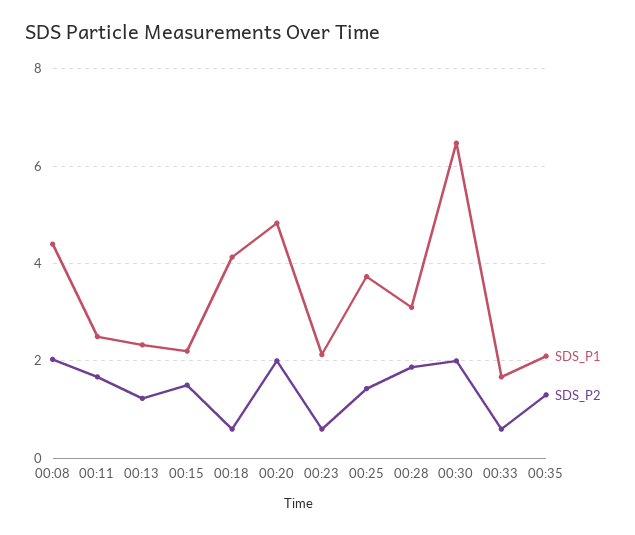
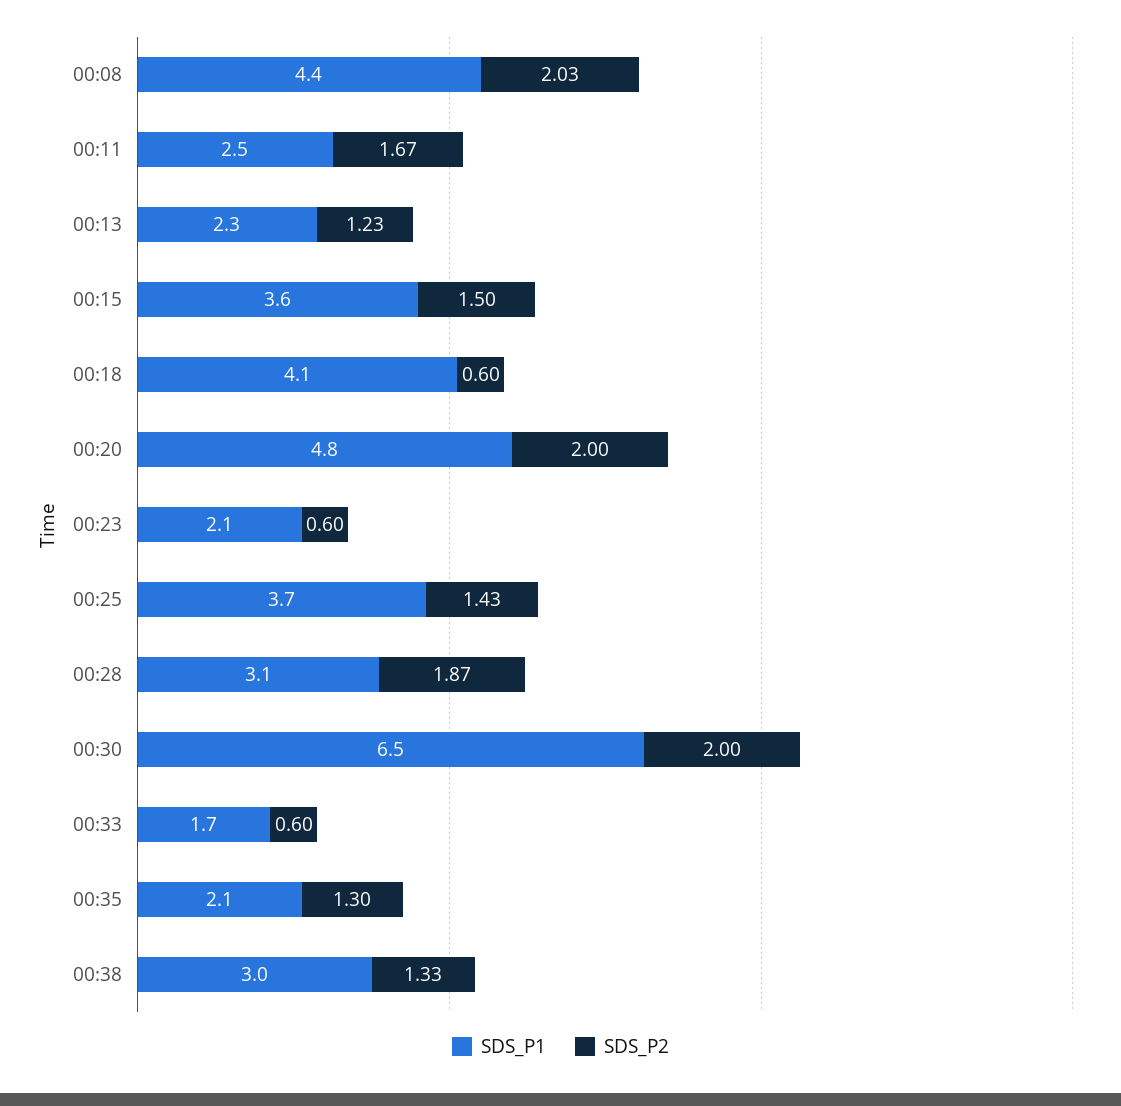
SDS_P1, 00:15: 2.2 -> 3.6
SDS_P1, 00:38: none -> 3
SDS_P2, 00:38: none -> 1.33

